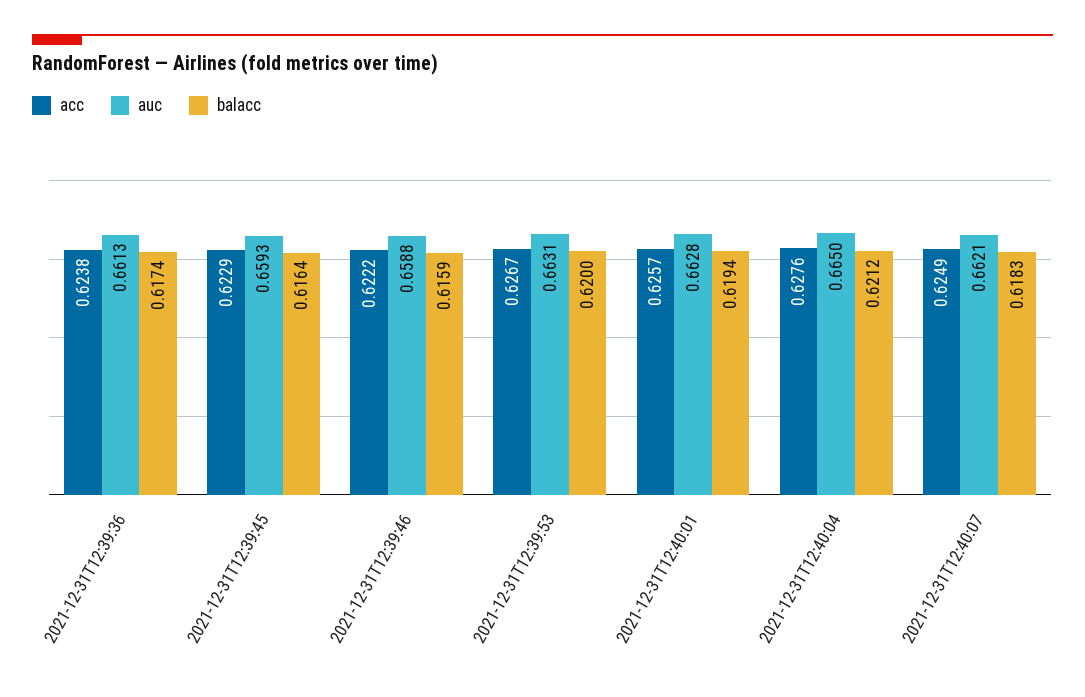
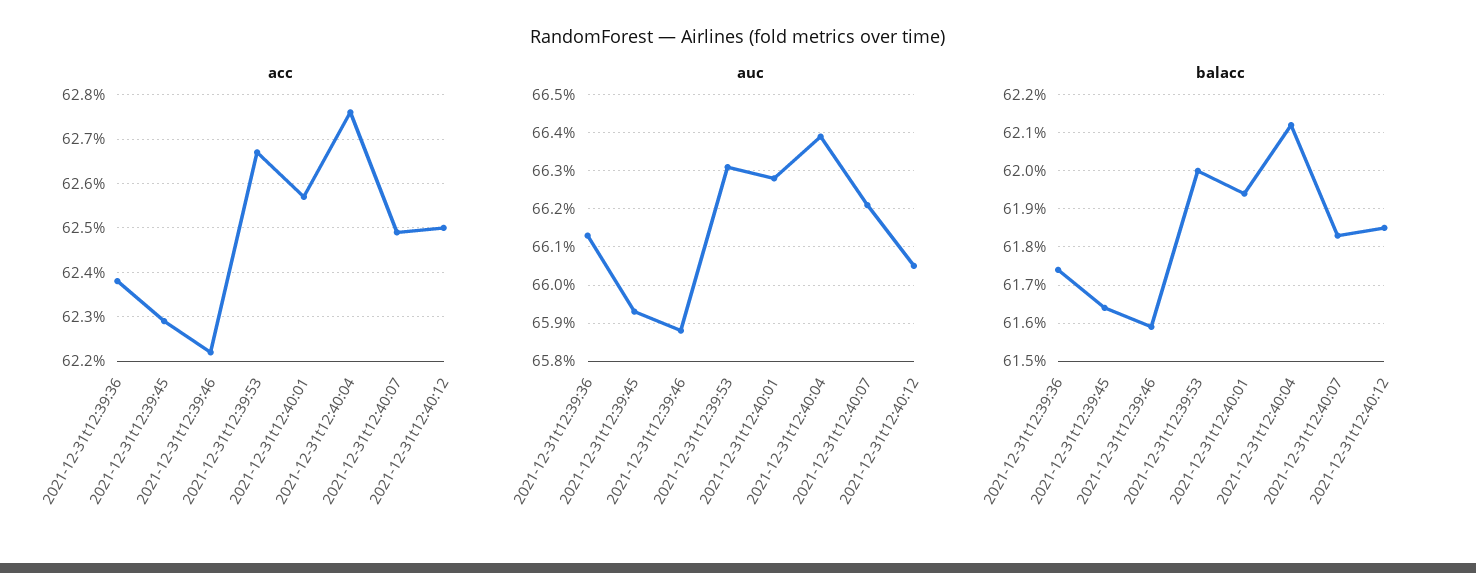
auc, 2021-12-31T12:40:04: 0.665 -> 0.664
acc, 2021-12-31t12:40:12: none -> 0.625
auc, 2021-12-31t12:40:12: none -> 0.6605
balacc, 2021-12-31t12:40:12: none -> 0.6185

